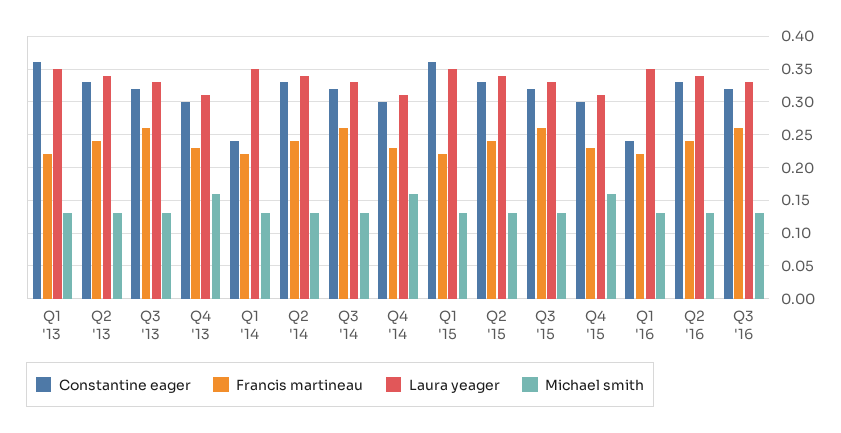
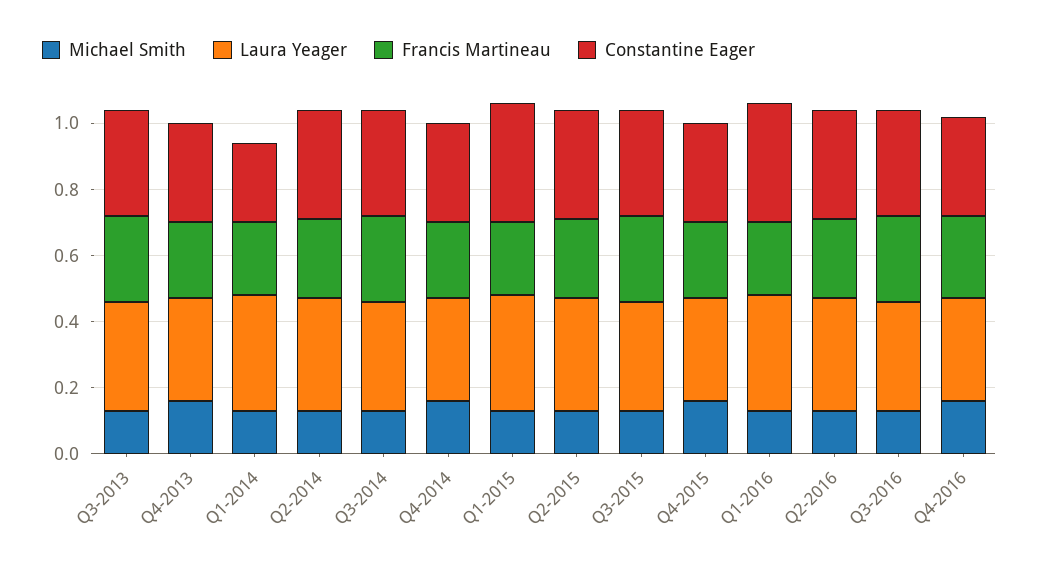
Constantine eager, Q1 '13: 0.36 -> none
Francis martineau, Q1 '13: 0.22 -> none
Laura yeager, Q1 '13: 0.35 -> none
Michael smith, Q1 '13: 0.13 -> none
Constantine eager, Q2 '13: 0.33 -> none
Francis martineau, Q2 '13: 0.24 -> none
Laura yeager, Q2 '13: 0.34 -> none
Michael smith, Q2 '13: 0.13 -> none
Constantine eager, Q1 '16: 0.24 -> 0.35
Michael smith, Q4-2016: none -> 0.15
Laura yeager, Q4-2016: none -> 0.3
Francis martineau, Q4-2016: none -> 0.25
Constantine eager, Q4-2016: none -> 0.3

